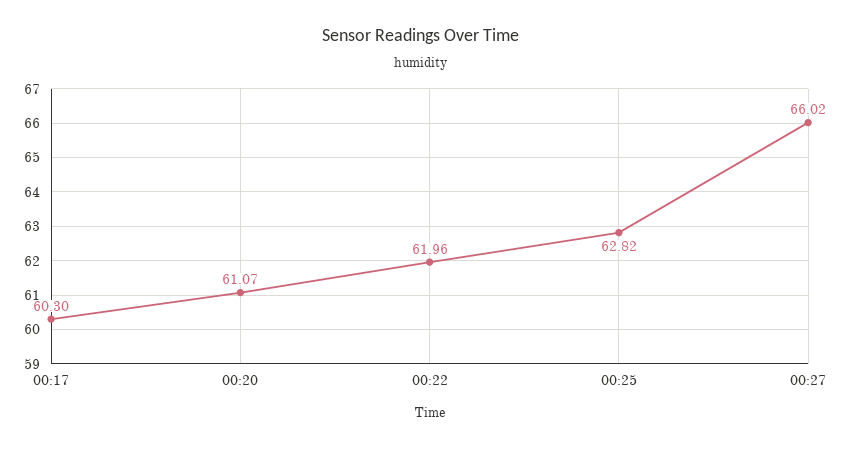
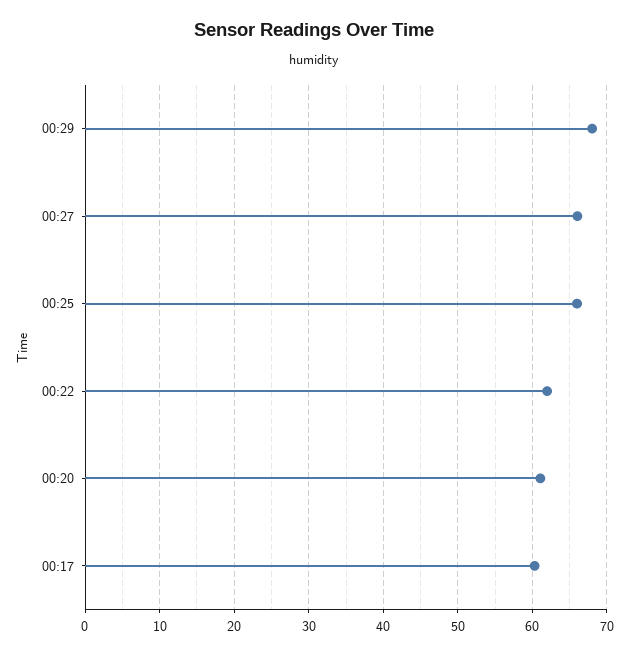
00:25: 62.82 -> 66
00:29: none -> 68

